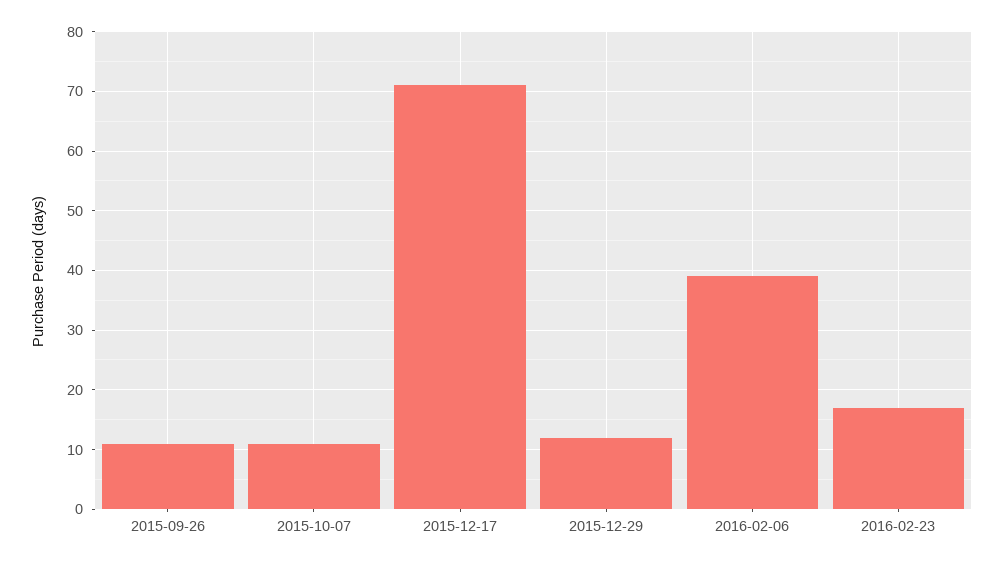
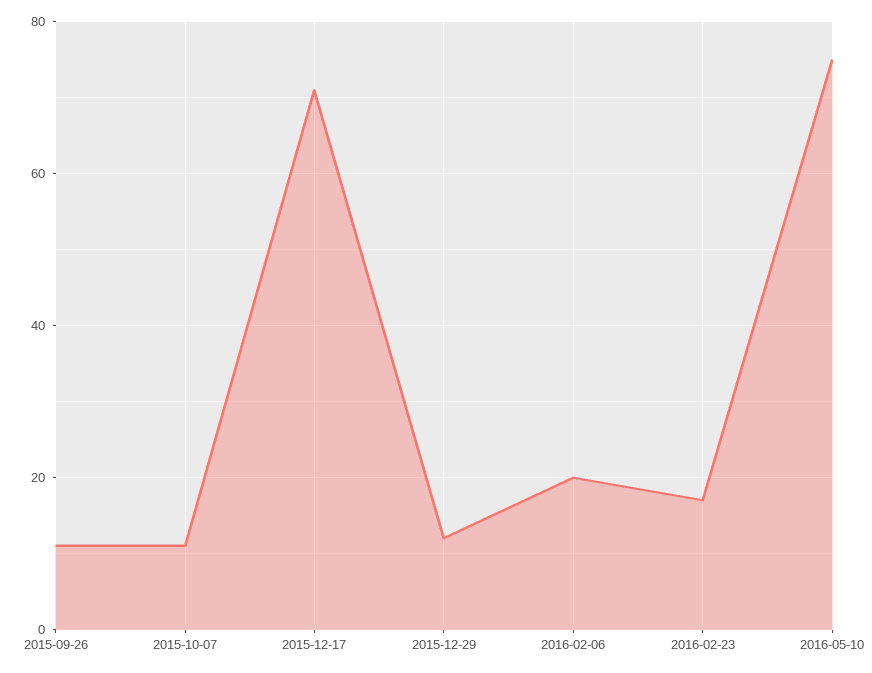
2016-02-06: 40 -> 20
2016-05-10: none -> 75

